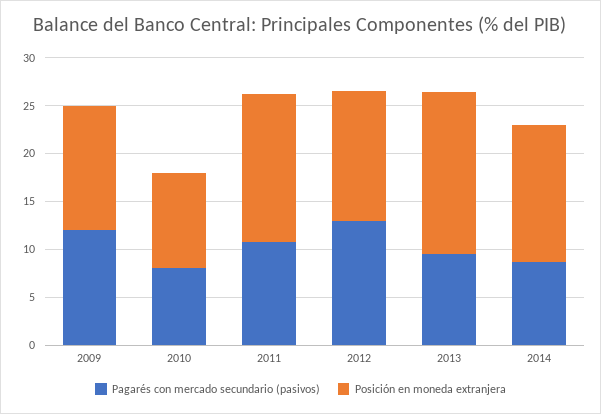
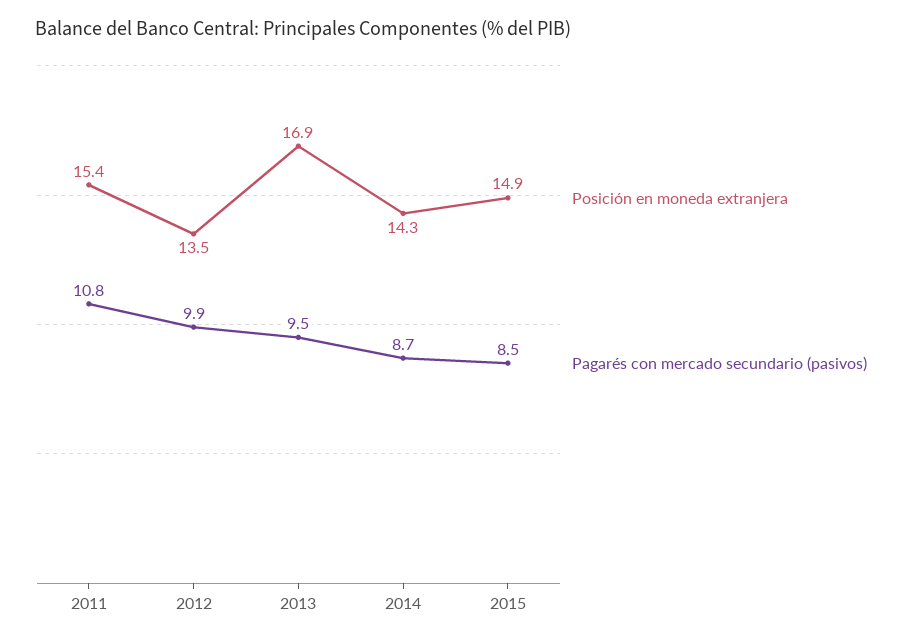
Pagarés con mercado secundario (pasivos), 2009: 12 -> none
Posición en moneda extranjera, 2009: 13 -> none
Pagarés con mercado secundario (pasivos), 2010: 8 -> none
Posición en moneda extranjera, 2010: 10 -> none
Pagarés con mercado secundario (pasivos), 2012: 13 -> 9.9
Posición en moneda extranjera, 2015: none -> 14.9
Pagarés con mercado secundario (pasivos), 2015: none -> 8.5

